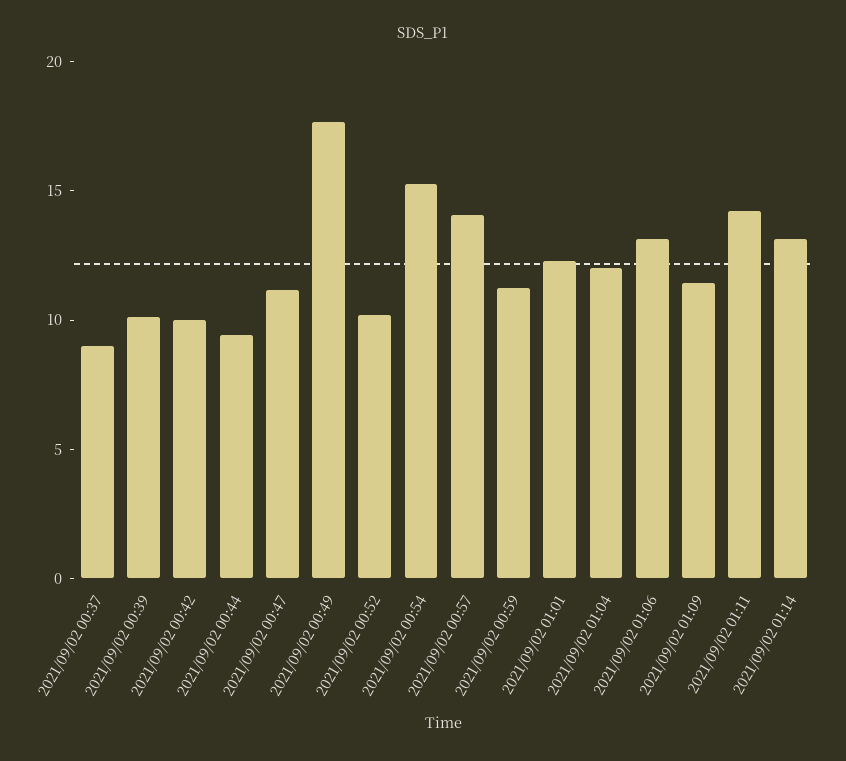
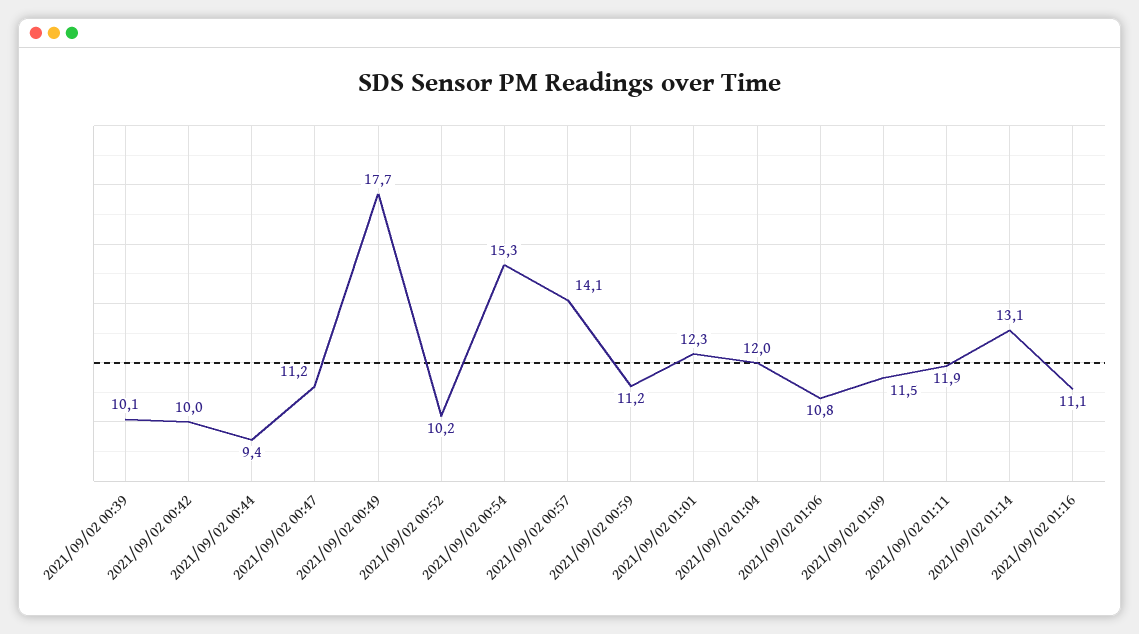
2021/09/02 00:37: 9 -> none
2021/09/02 01:06: 13 -> 10.8
2021/09/02 01:11: 14 -> 11.9
2021/09/02 01:16: none -> 11.1

